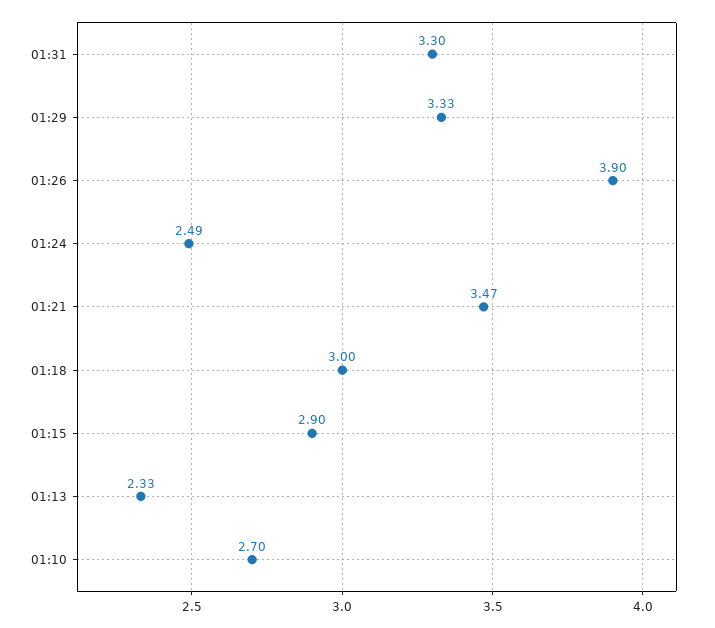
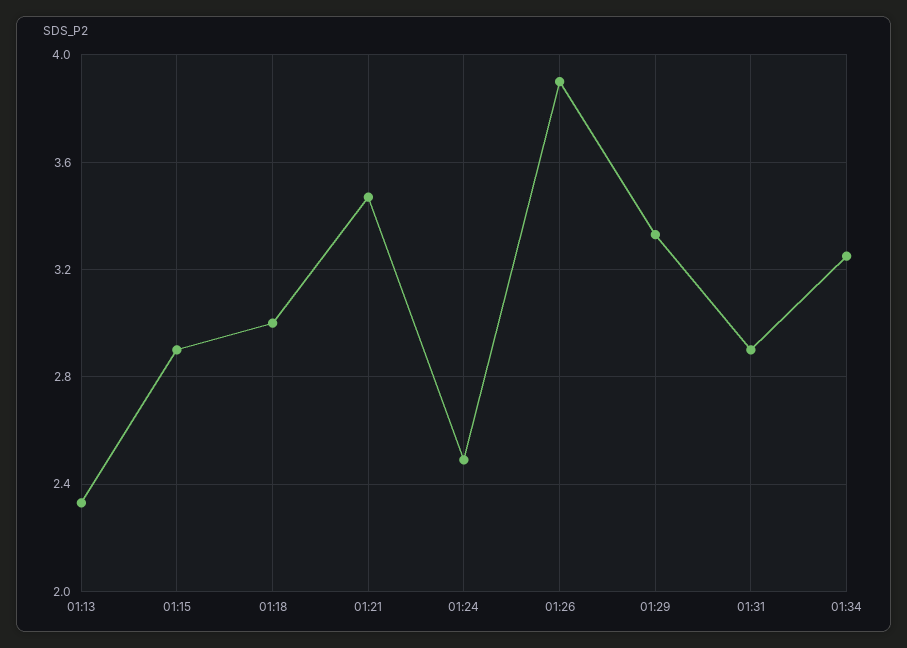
01:31: 3.3 -> 2.9
01:10: 2.7 -> none
01:34: none -> 3.25

